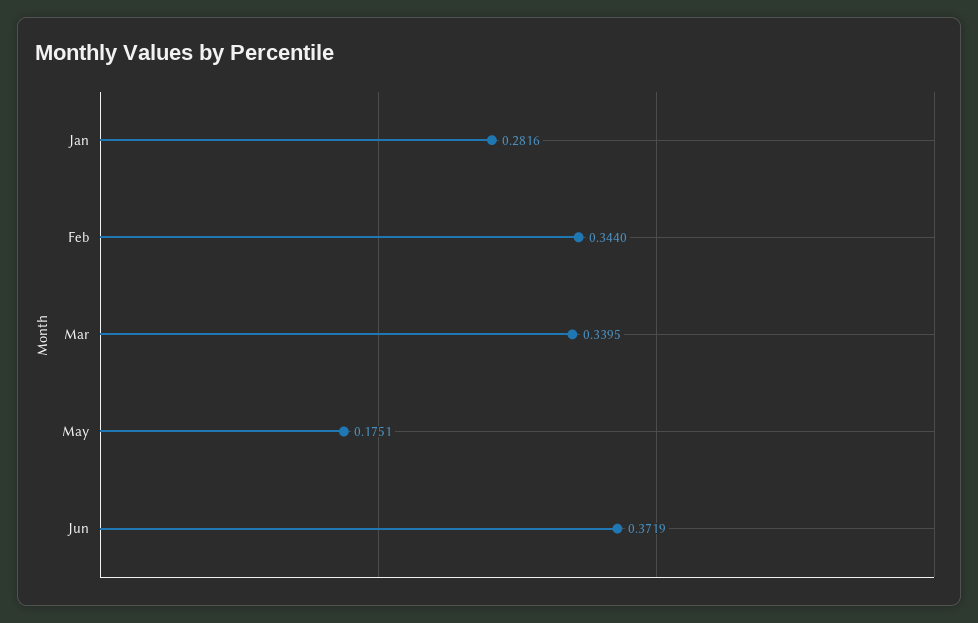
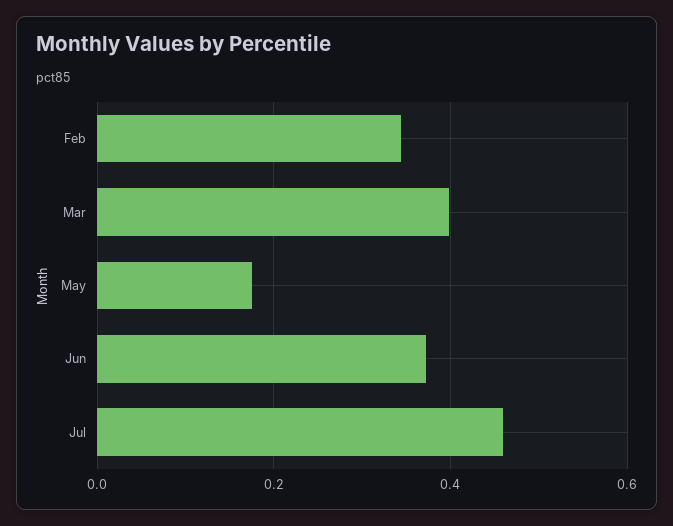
Jan: 0.2816 -> none
Mar: 0.3395 -> 0.4
Jul: none -> 0.46

